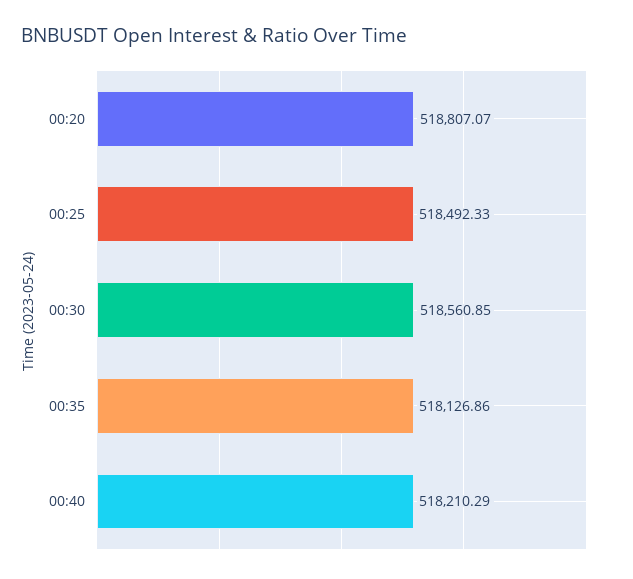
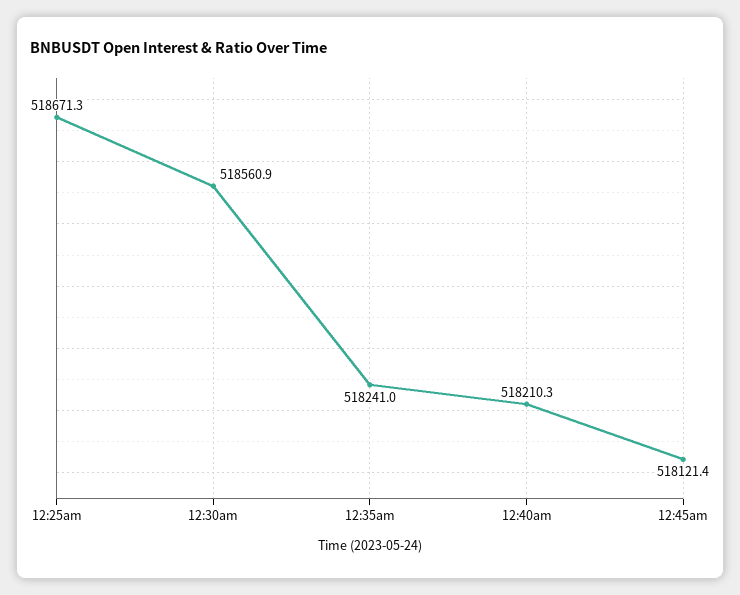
00:20: 518807.07 -> none
00:25: 518492.33 -> 518671.3
00:35: 518126.86 -> 518241
12:45am: none -> 518121.4

